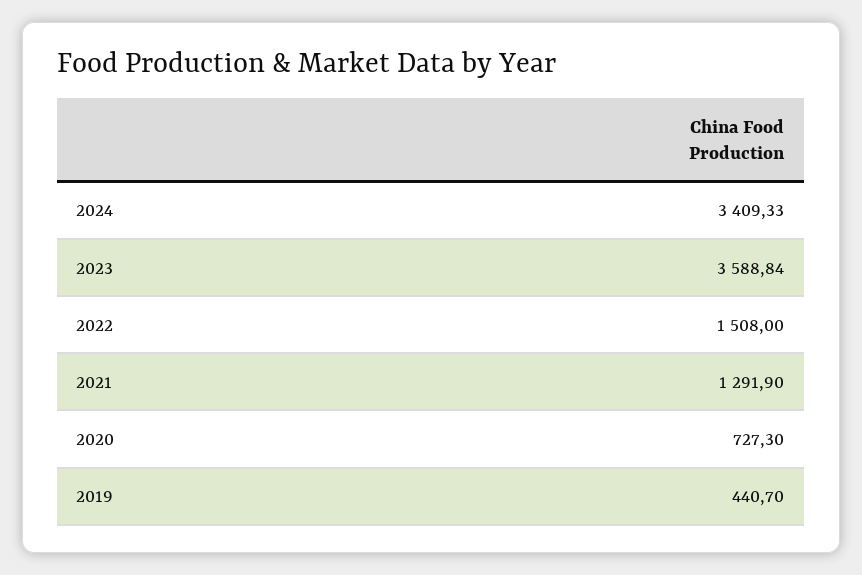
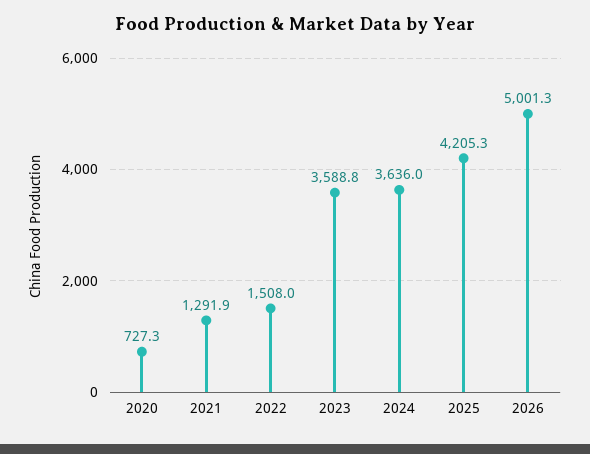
2024: 3409.33 -> 3636
2019: 440.7 -> none
2025: none -> 4205.3
2026: none -> 5001.3

